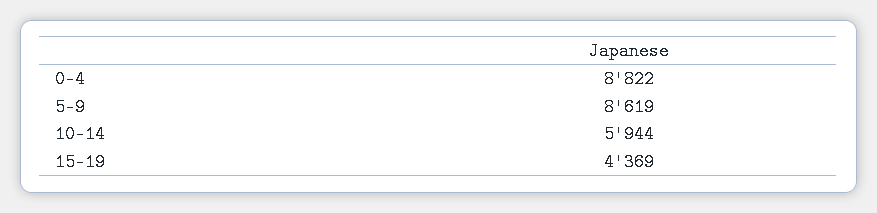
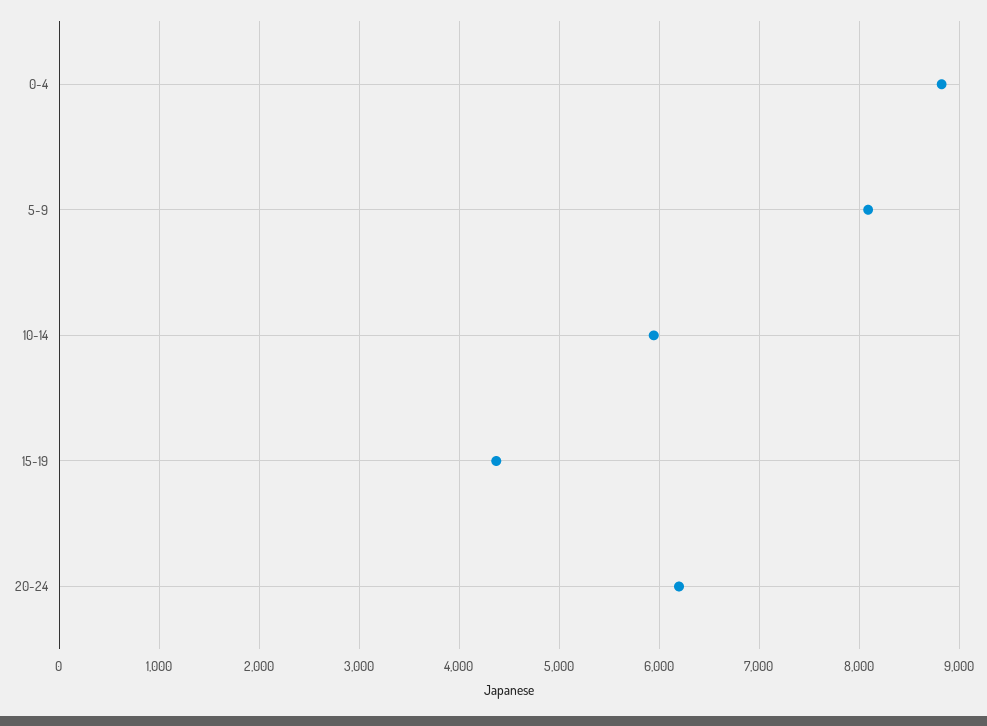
5-9: 8619 -> 8100
20-24: none -> 6200

